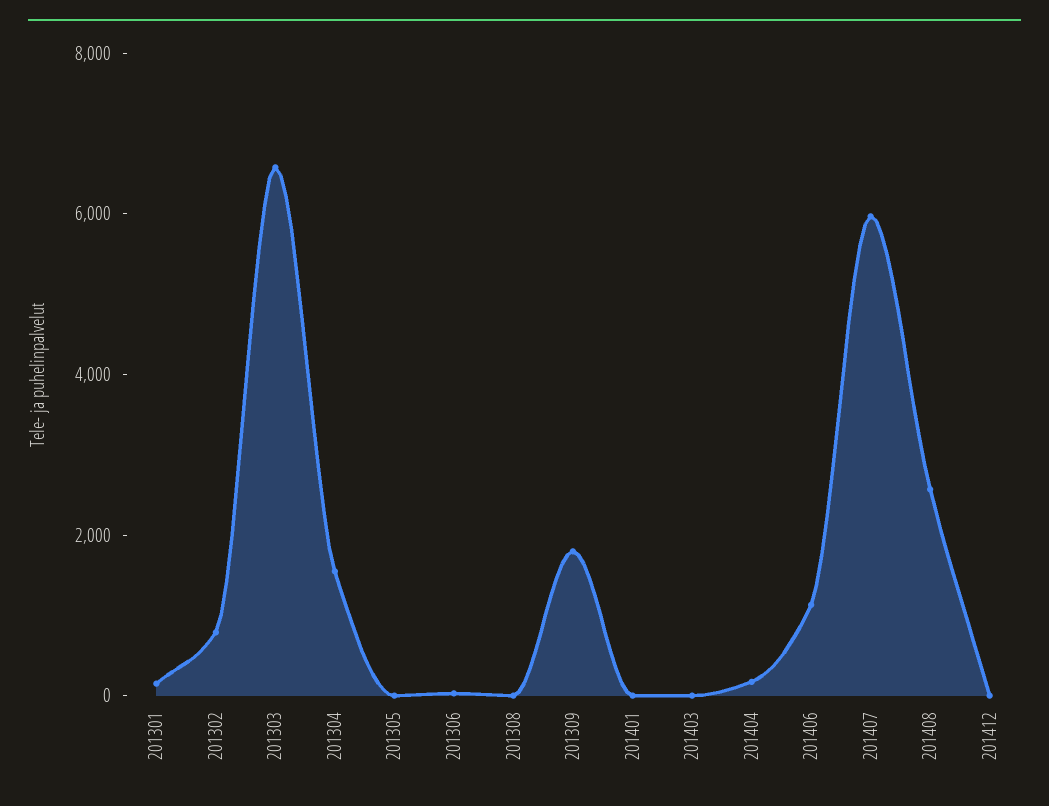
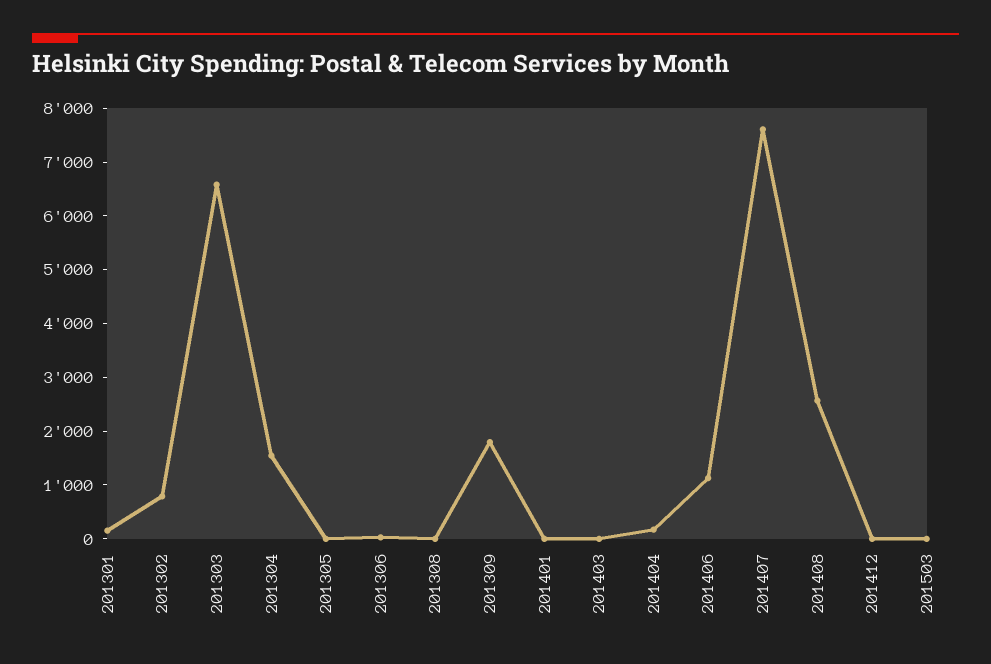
201407: 6000 -> 7600
201503: none -> 0

